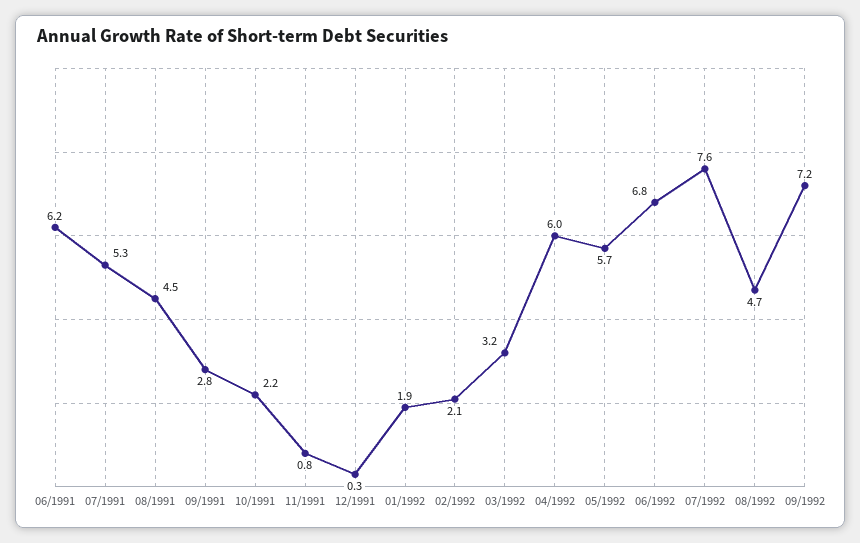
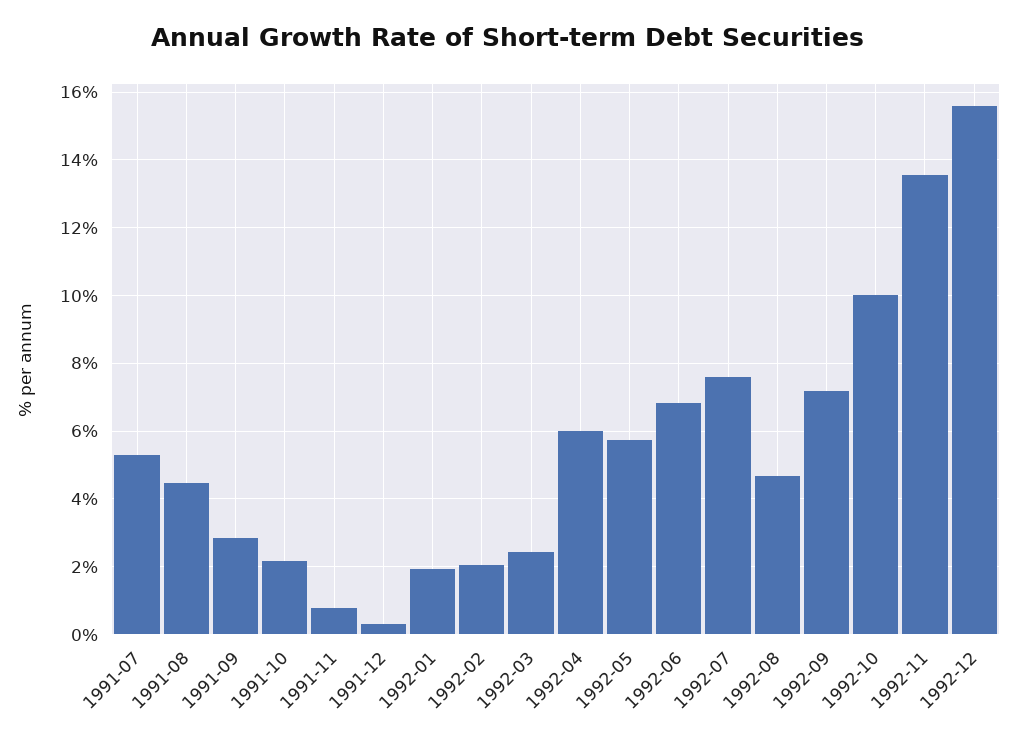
06/1991: 6.2 -> none
03/1992: 3.2 -> 2.4
1992-10: none -> 10
1992-11: none -> 13.6
1992-12: none -> 15.6

